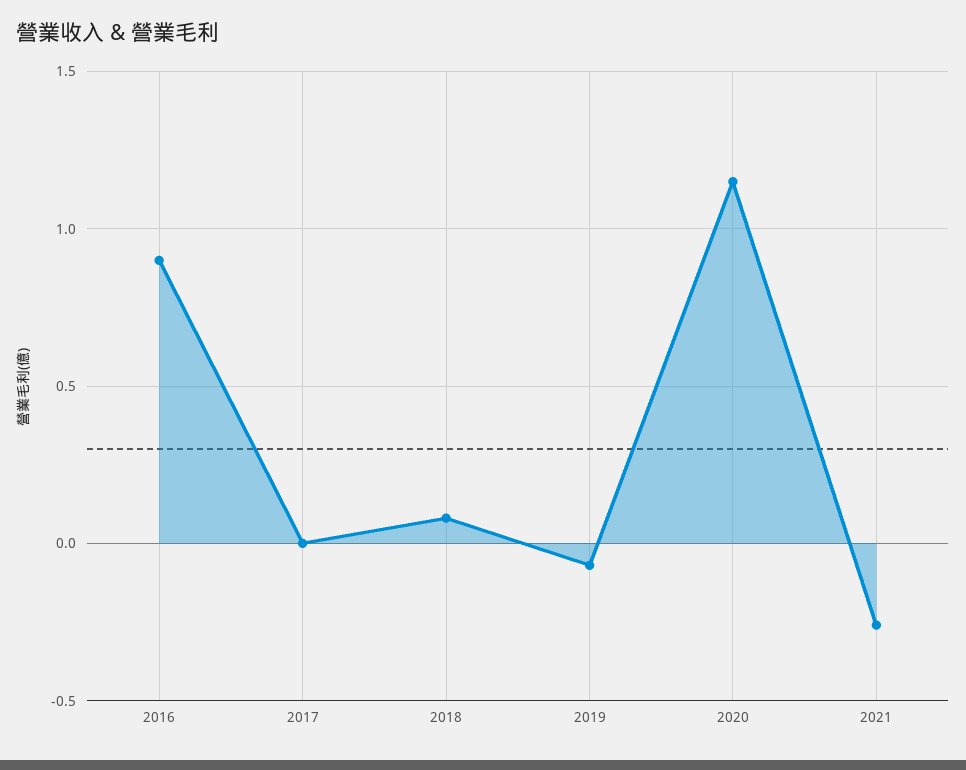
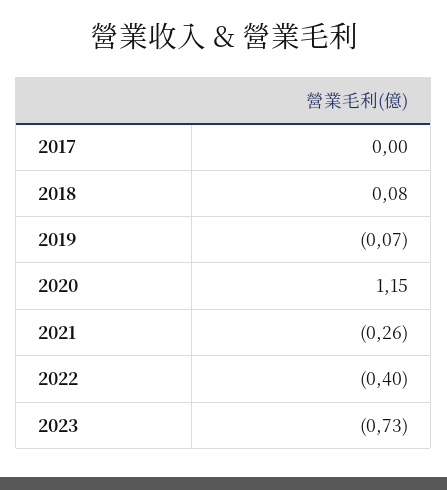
2016: 0.9 -> none
2022: none -> -0.4
2023: none -> -0.73

